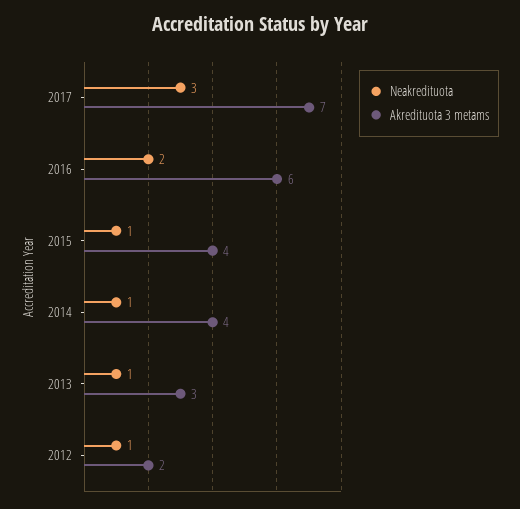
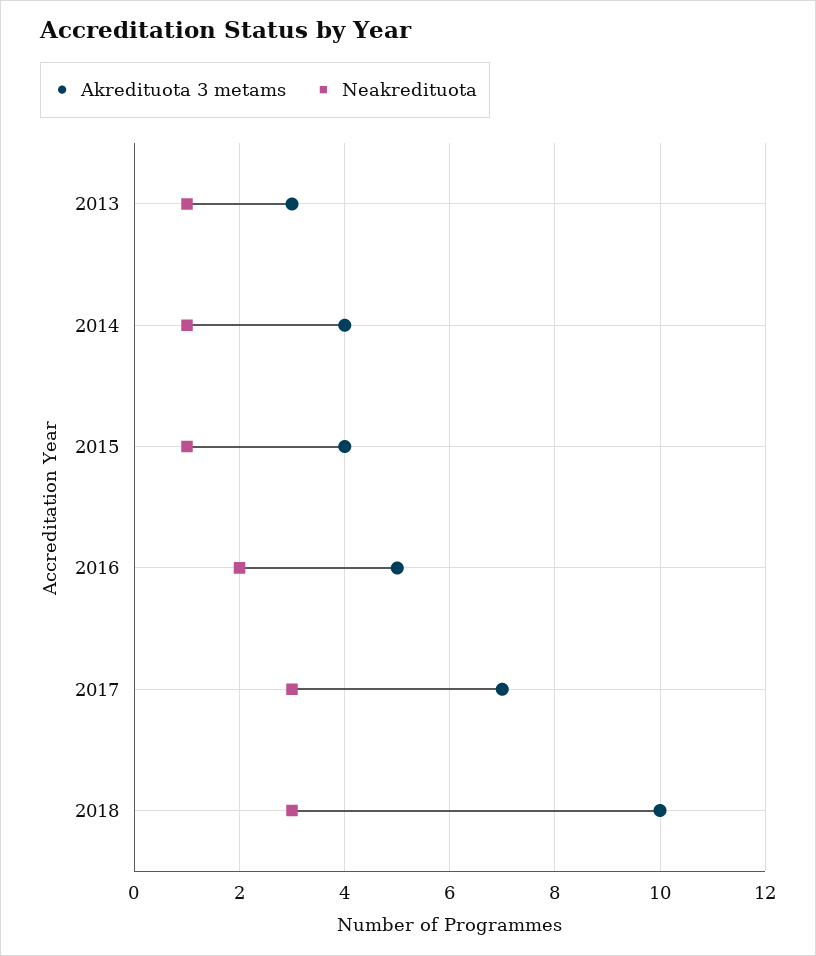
Akredituota 3 metams, 2016: 6 -> 5
Neakredituota, 2012: 1 -> none
Akredituota 3 metams, 2012: 2 -> none
Akredituota 3 metams, 2018: none -> 10
Neakredituota, 2018: none -> 3

